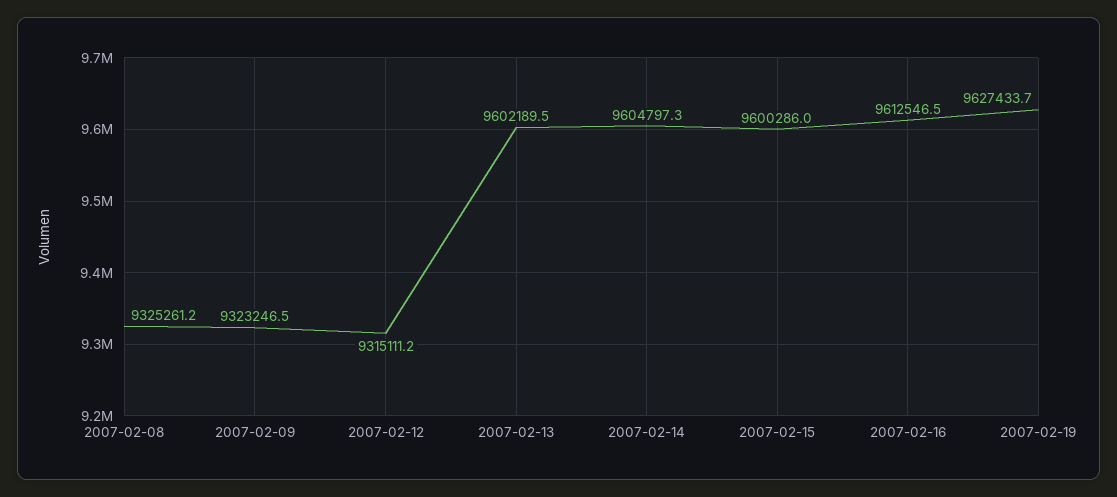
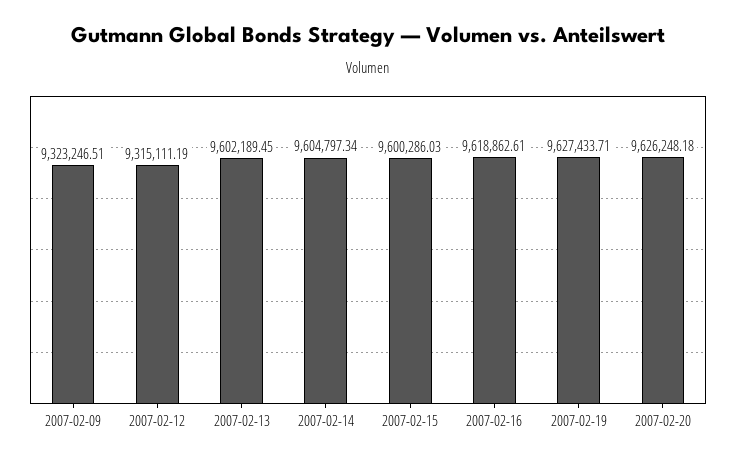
2007-02-08: 9325261.2 -> none
2007-02-16: 9612546.5 -> 9618862.61
2007-02-20: none -> 9626248.18

